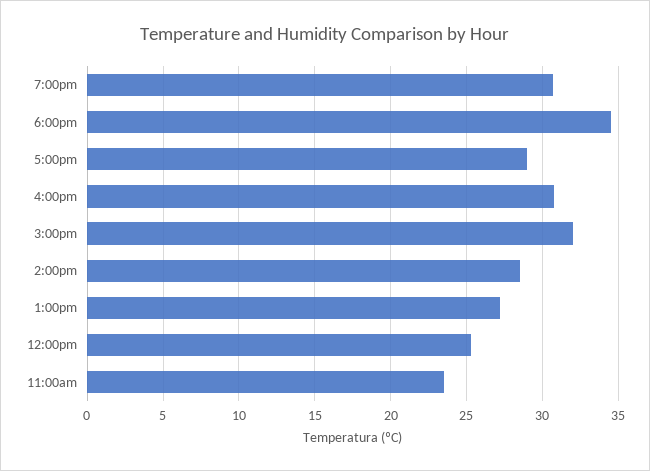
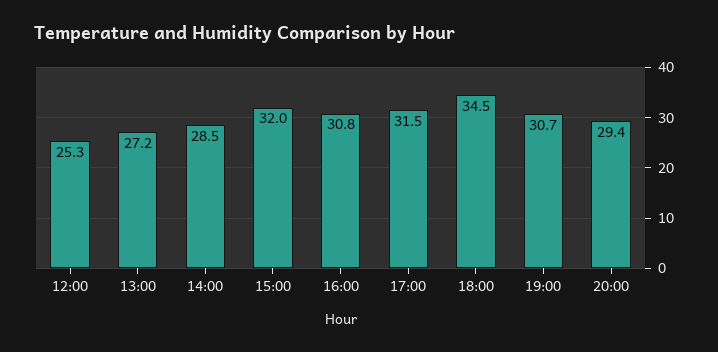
5:00pm: 29 -> 31.5
11:00am: 23.5 -> none
20:00: none -> 29.4

